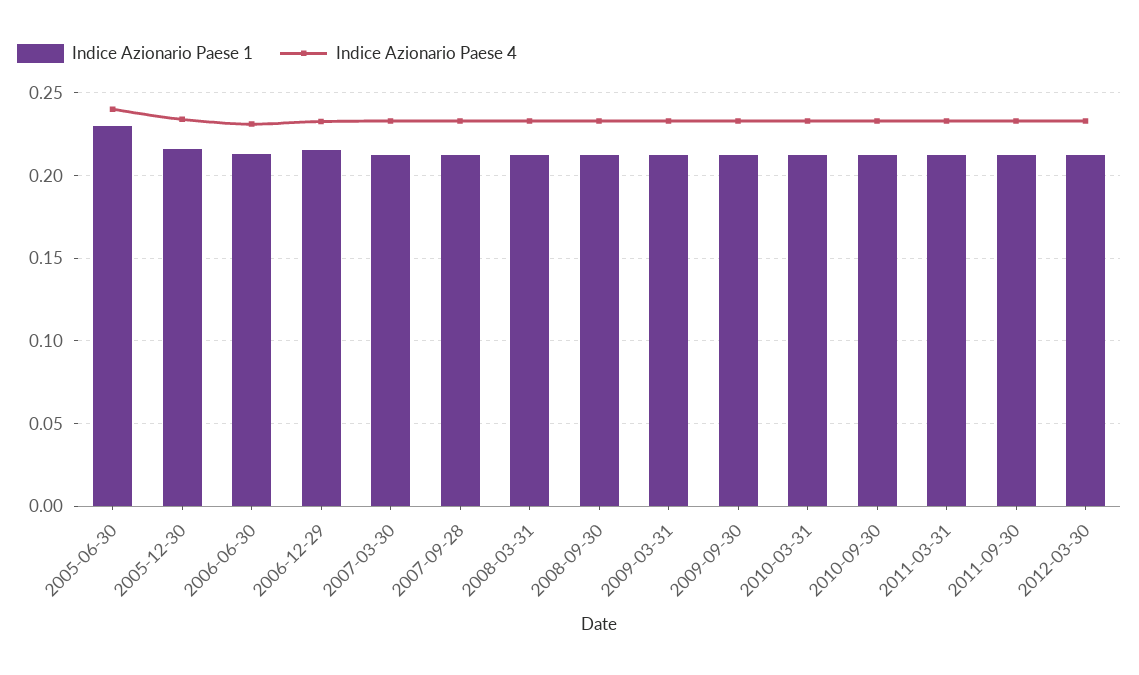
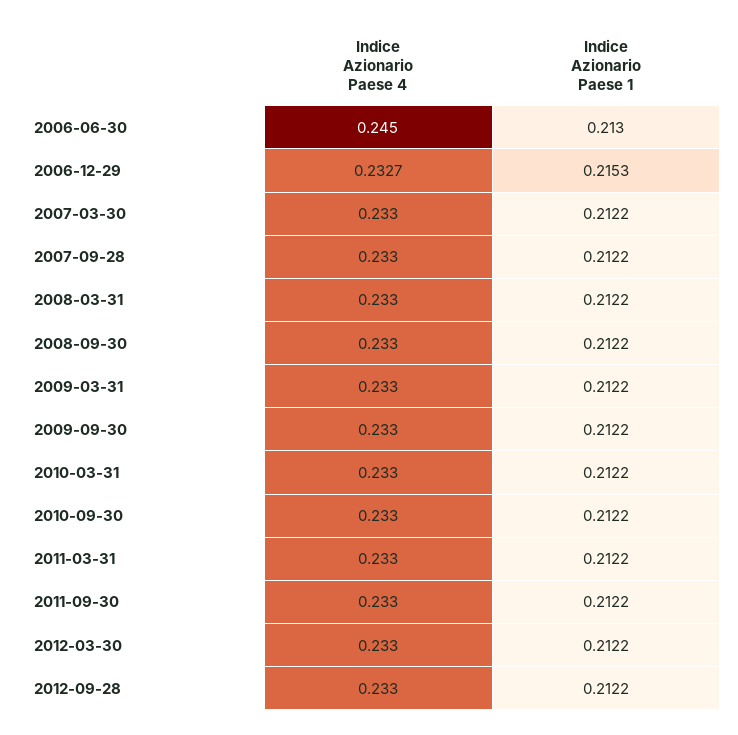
Indice Azionario Paese 1, 2005-06-30: 0.23 -> none
Indice Azionario Paese 4, 2005-06-30: 0.24 -> none
Indice Azionario Paese 1, 2005-12-30: 0.215 -> none
Indice Azionario Paese 4, 2005-12-30: 0.235 -> none
Indice Azionario Paese 4, 2006-06-30: 0.23 -> 0.245
Indice Azionario Paese 4, 2012-09-28: none -> 0.233
Indice Azionario Paese 1, 2012-09-28: none -> 0.2122

